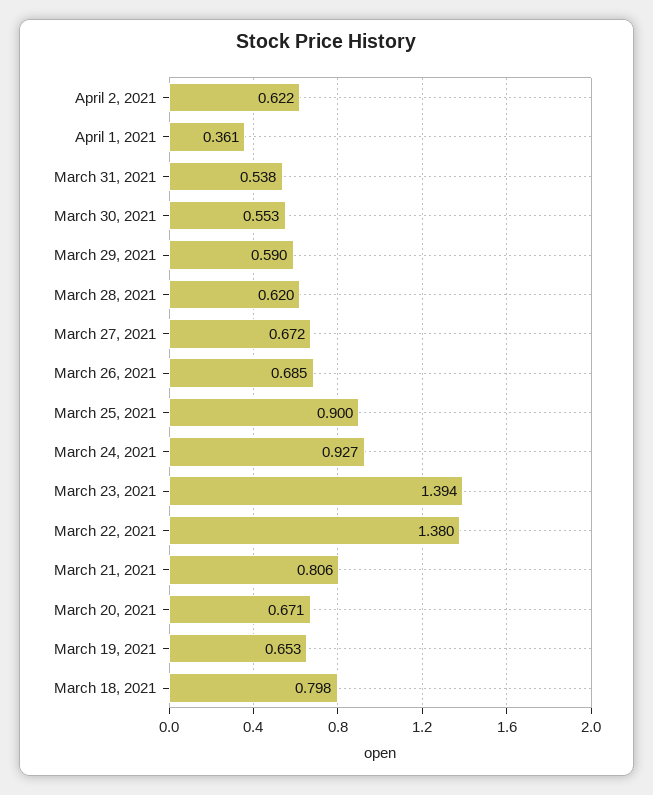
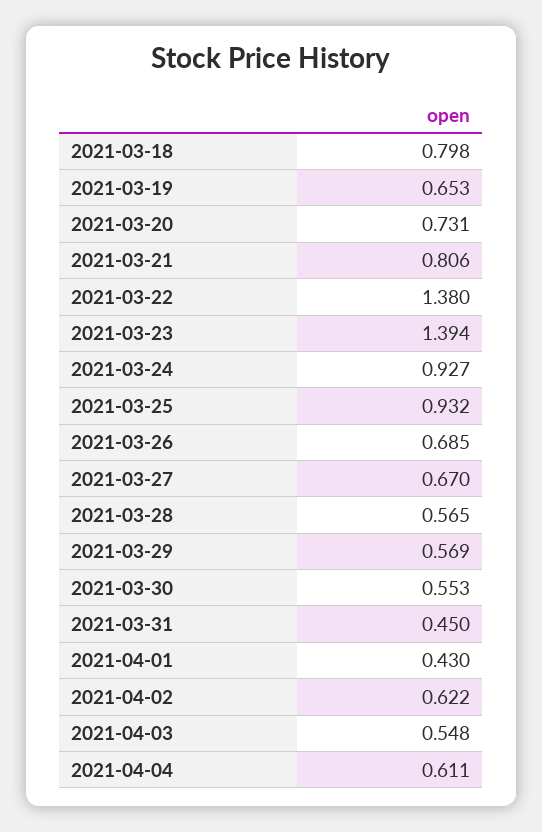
April 1, 2021: 0.361 -> 0.43
March 31, 2021: 0.538 -> 0.45
March 29, 2021: 0.59 -> 0.569
March 28, 2021: 0.62 -> 0.565
March 27, 2021: 0.672 -> 0.67
March 25, 2021: 0.9 -> 0.932
March 20, 2021: 0.671 -> 0.731
2021-04-03: none -> 0.548
2021-04-04: none -> 0.611

